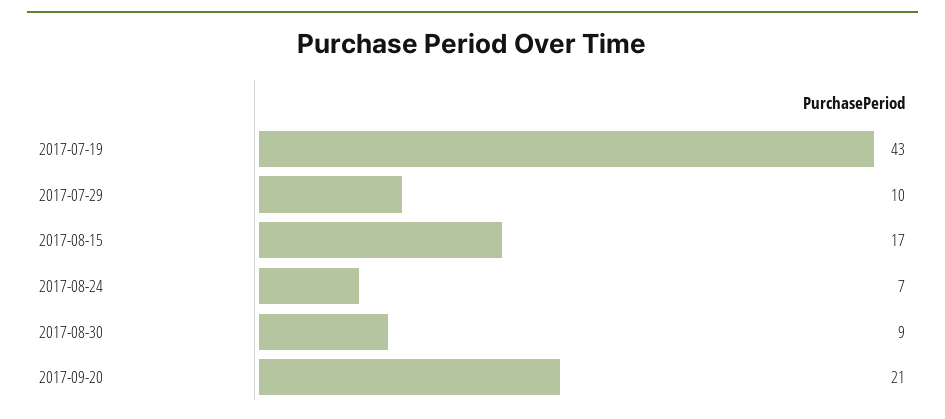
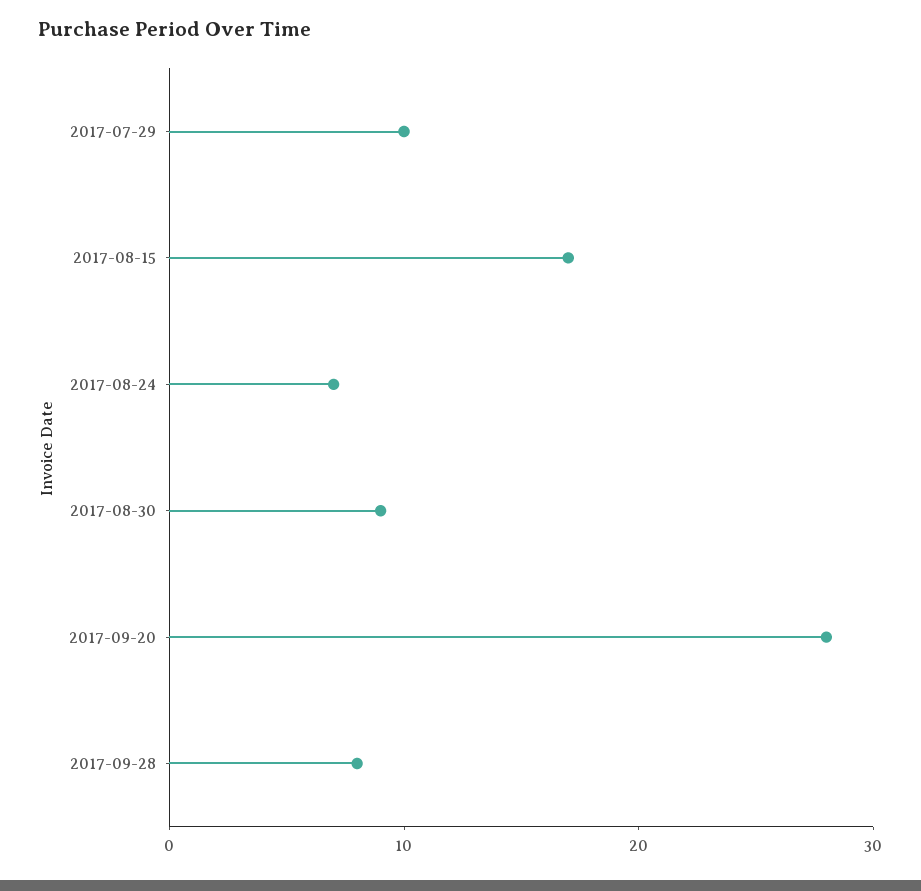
2017-07-19: 43 -> none
2017-09-20: 21 -> 28
2017-09-28: none -> 8

